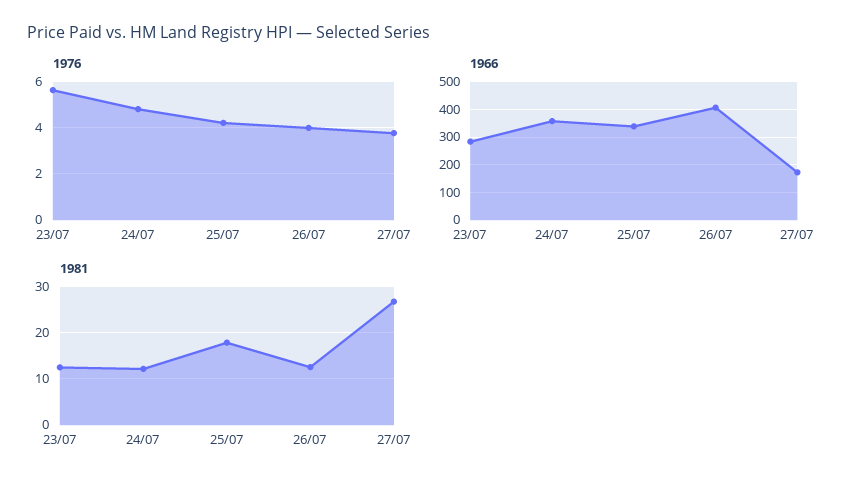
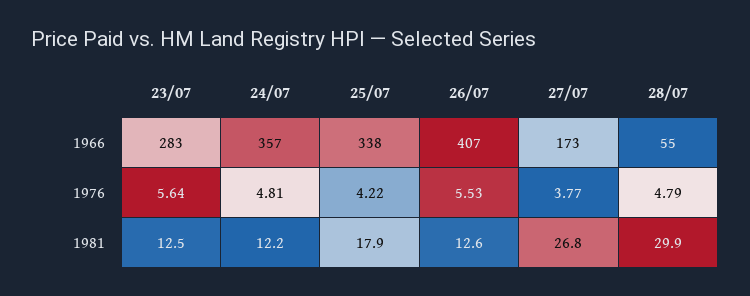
1976, 26/07: 4 -> 5.53
1966, 28/07: none -> 55
1976, 28/07: none -> 4.79
1981, 28/07: none -> 29.9

